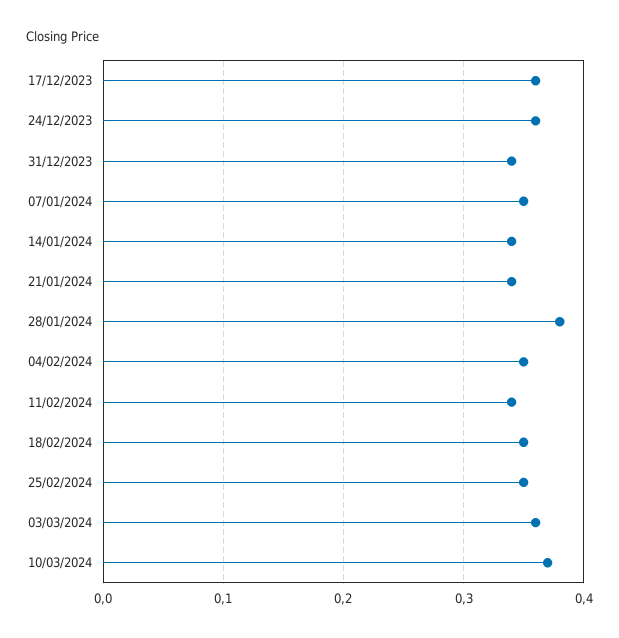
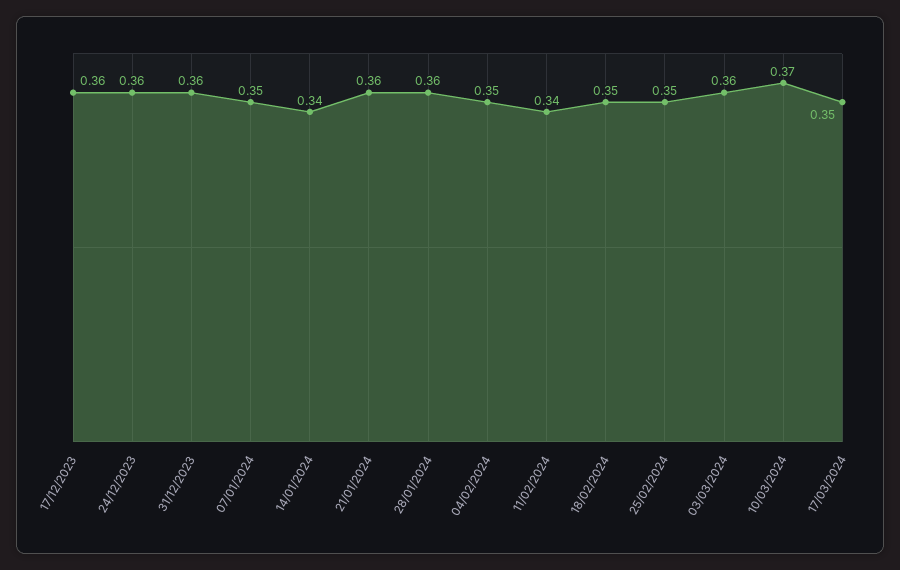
31/12/2023: 0.34 -> 0.36
21/01/2024: 0.34 -> 0.36
28/01/2024: 0.38 -> 0.36
17/03/2024: none -> 0.35

